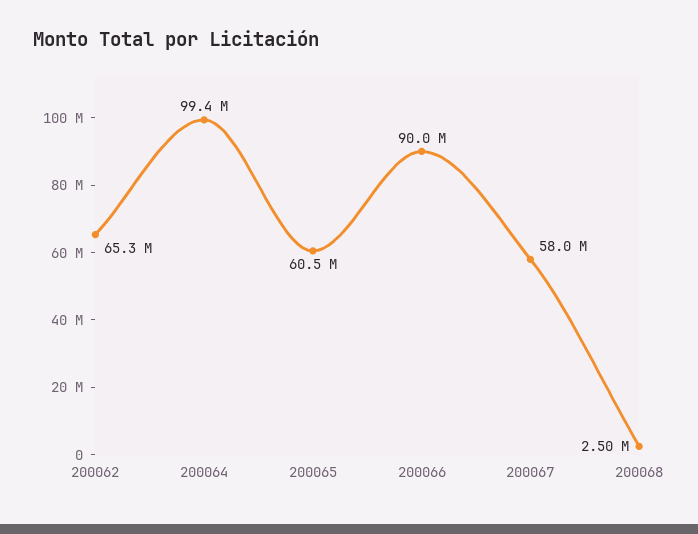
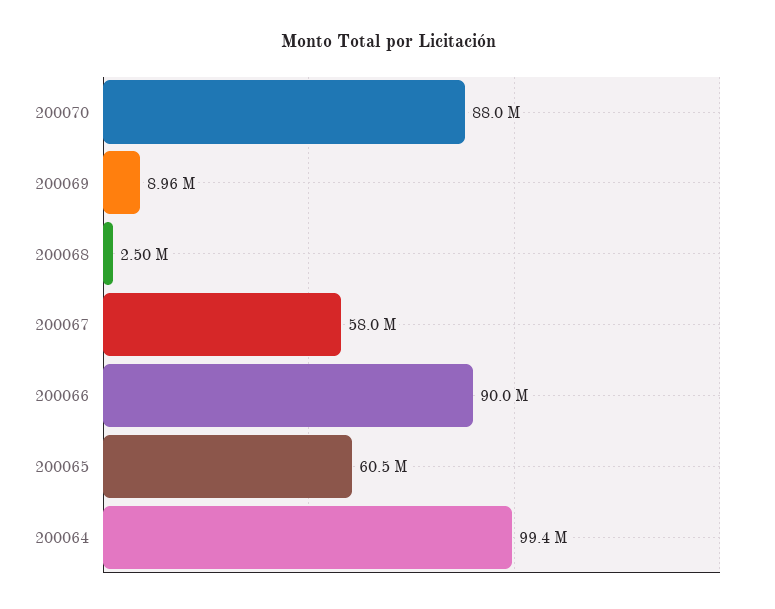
200062: 65300000 -> none
200070: none -> 88000000
200069: none -> 8960000

